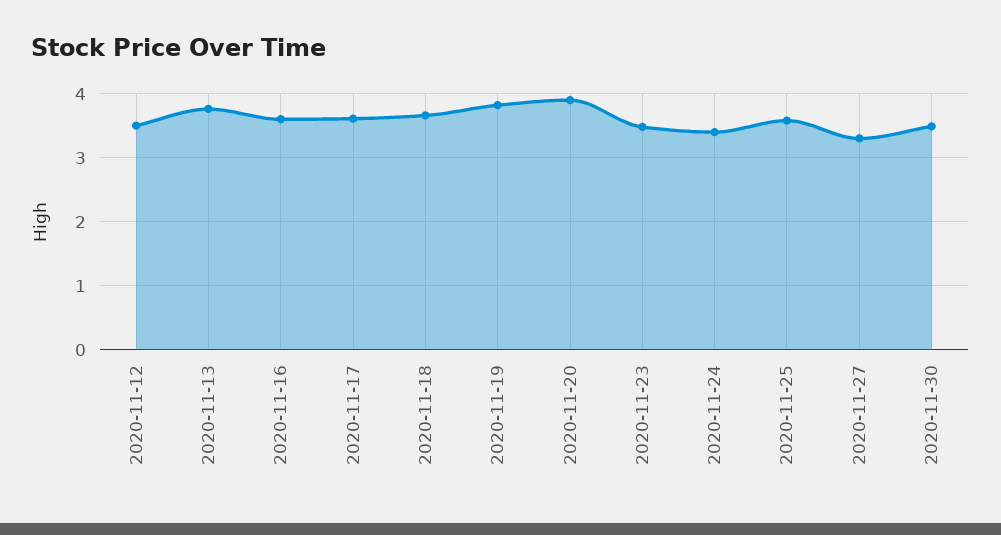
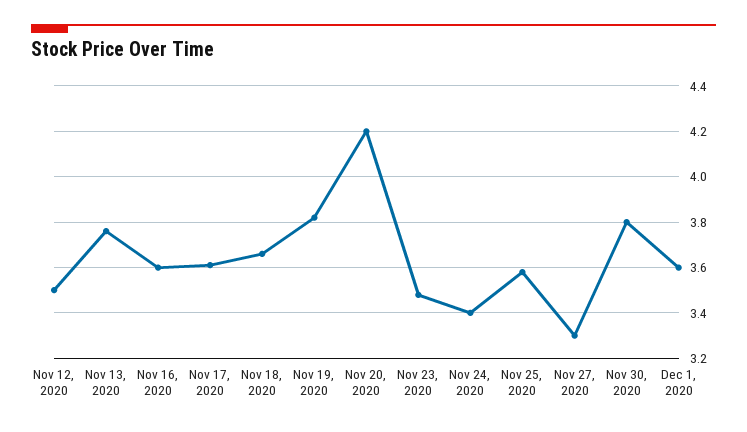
2020-11-20: 3.9 -> 4.2
2020-11-30: 3.5 -> 3.8
Dec 1, 2020: none -> 3.6

